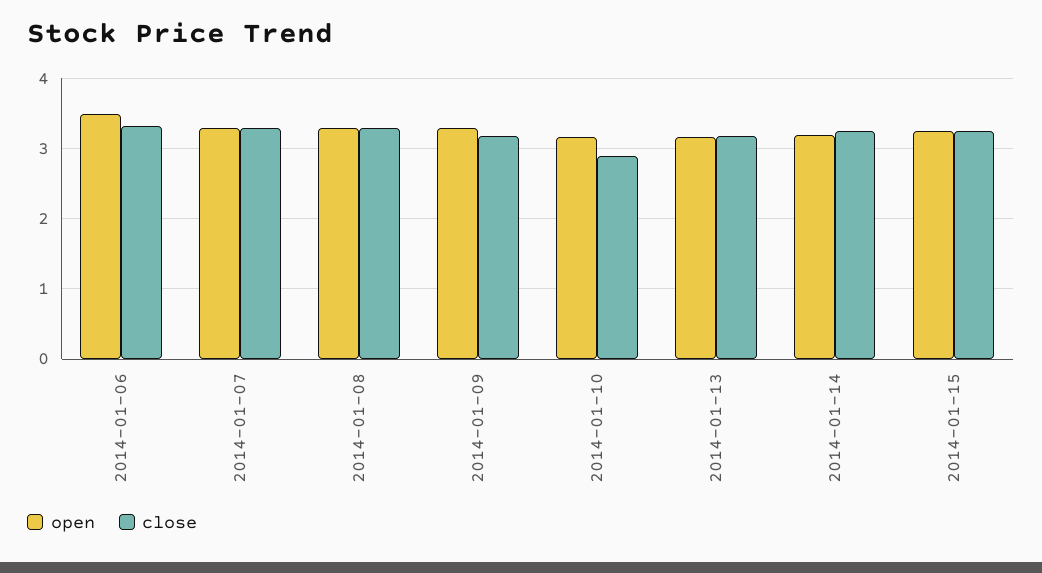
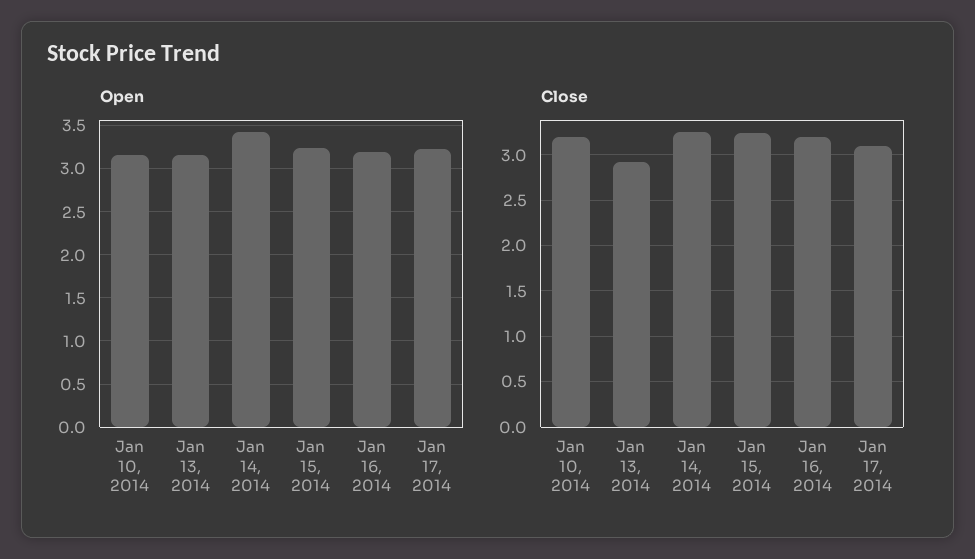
open, 2014-01-06: 3.5 -> none
close, 2014-01-06: 3.3 -> none
open, 2014-01-07: 3.3 -> none
close, 2014-01-07: 3.3 -> none
open, 2014-01-08: 3.3 -> none
close, 2014-01-08: 3.3 -> none
open, 2014-01-09: 3.3 -> none
close, 2014-01-09: 3.2 -> none
close, 2014-01-10: 2.9 -> 3.2
close, 2014-01-13: 3.2 -> 2.9
open, 2014-01-14: 3.2 -> 3.4
open, Jan 16, 2014: none -> 3.2
open, Jan 17, 2014: none -> 3.2
close, Jan 16, 2014: none -> 3.2
close, Jan 17, 2014: none -> 3.1

